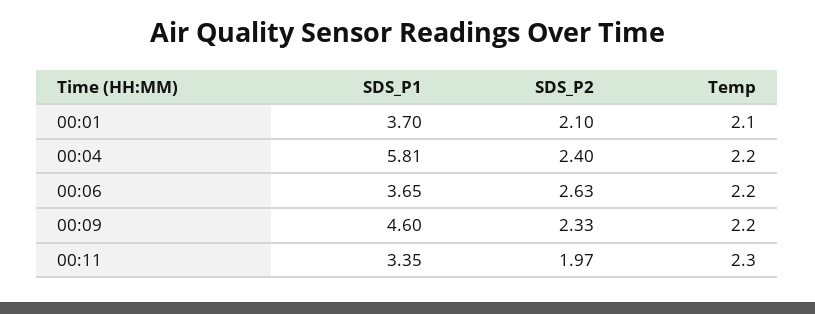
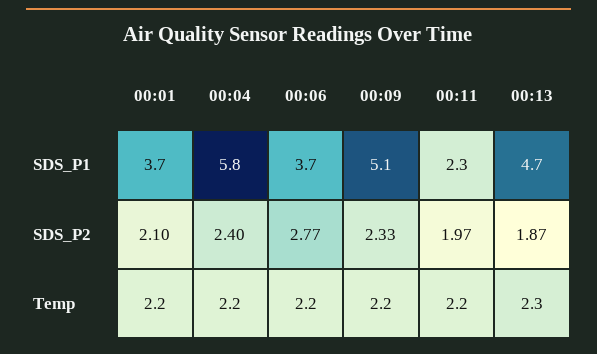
Temp, 00:01: 2.1 -> 2.2
SDS_P2, 00:06: 2.63 -> 2.77
SDS_P1, 00:09: 4.6 -> 5.1
SDS_P1, 00:11: 3.35 -> 2.3
Temp, 00:11: 2.3 -> 2.2
SDS_P1, 00:13: none -> 4.7
SDS_P2, 00:13: none -> 1.87
Temp, 00:13: none -> 2.3

